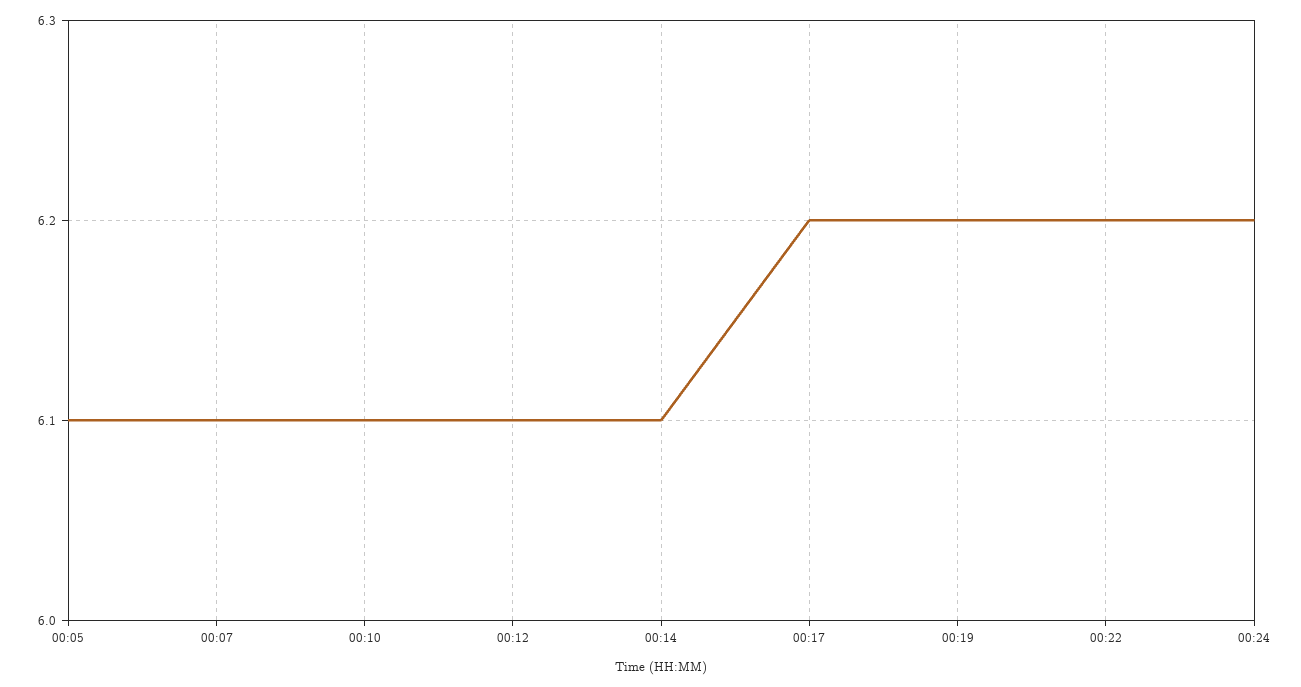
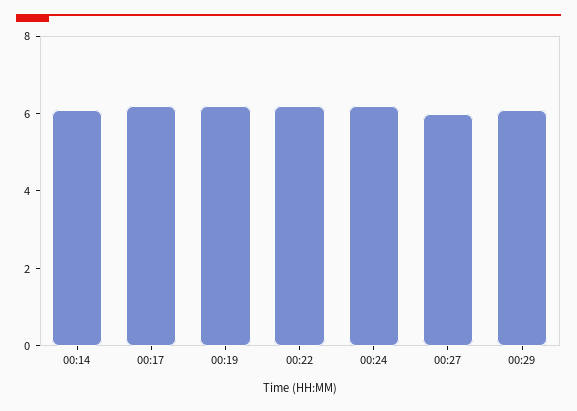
00:05: 6.1 -> none
00:07: 6.1 -> none
00:10: 6.1 -> none
00:12: 6.1 -> none
00:27: none -> 6
00:29: none -> 6

